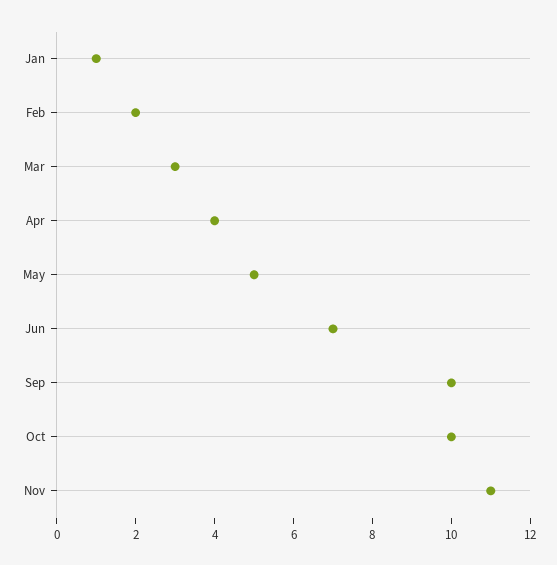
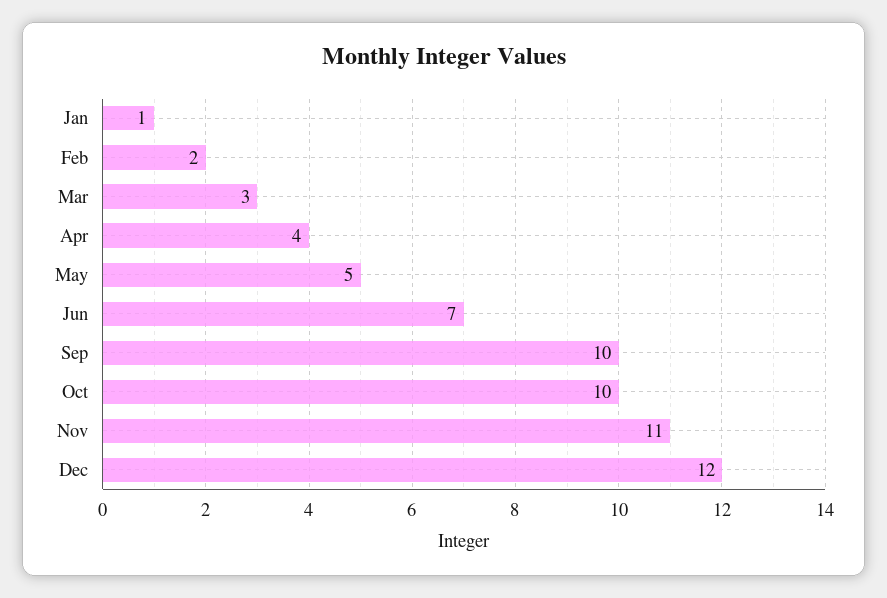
Dec: none -> 12

